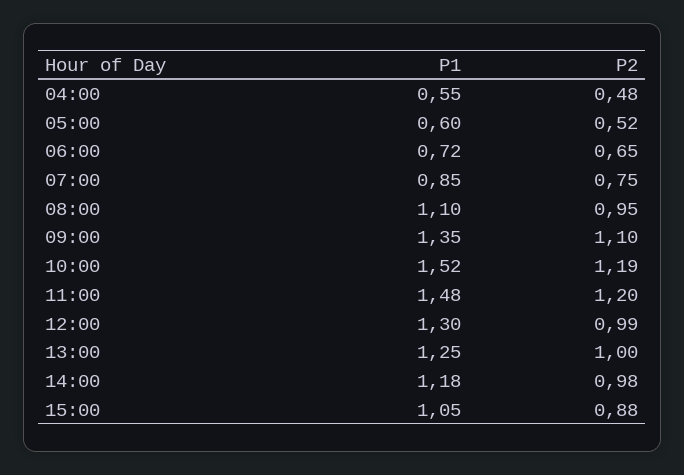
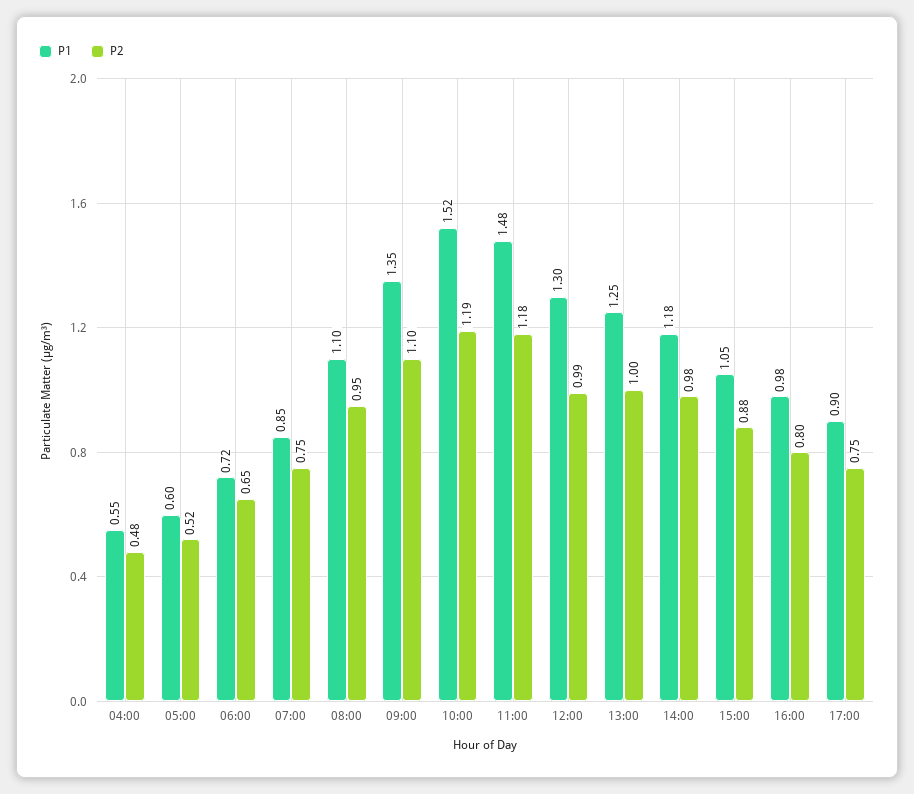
P2, 11:00: 1.2 -> 1.18
P1, 16:00: none -> 0.98
P2, 16:00: none -> 0.8
P1, 17:00: none -> 0.9
P2, 17:00: none -> 0.75

